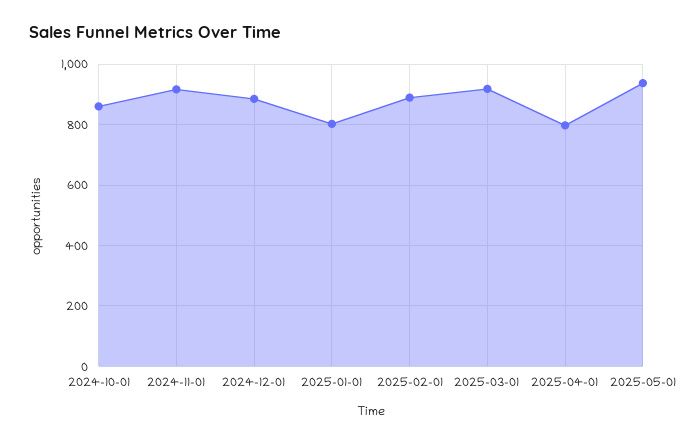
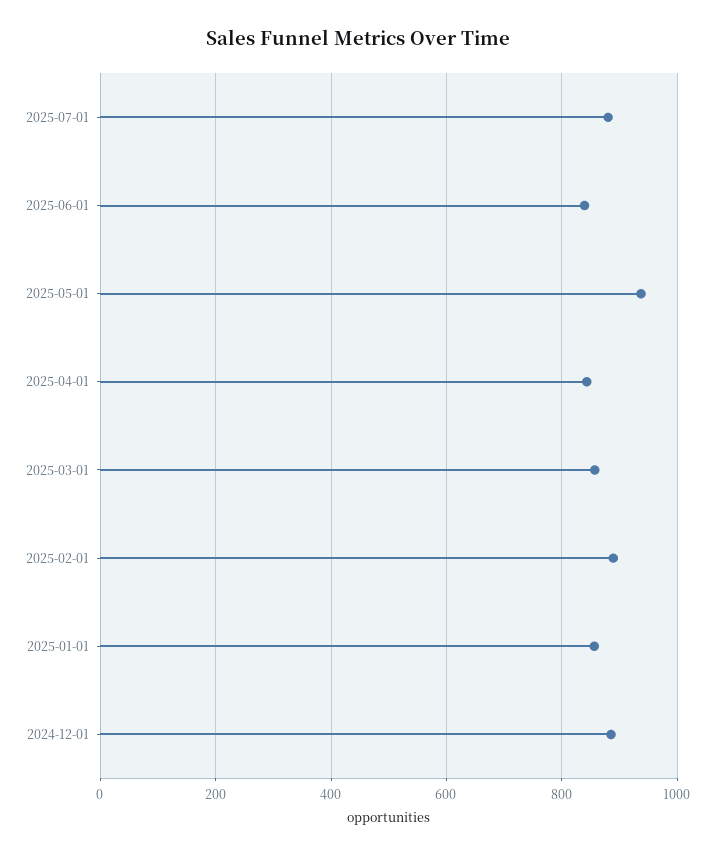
2024-10-01: 860 -> none
2024-11-01: 920 -> none
2025-01-01: 800 -> 860
2025-03-01: 920 -> 860
2025-04-01: 800 -> 840
2025-07-01: none -> 880
2025-06-01: none -> 840

